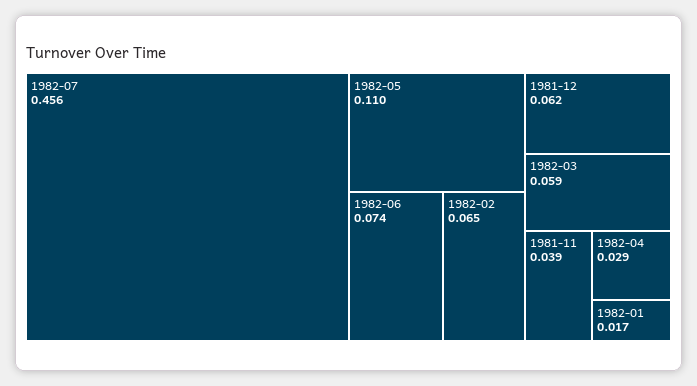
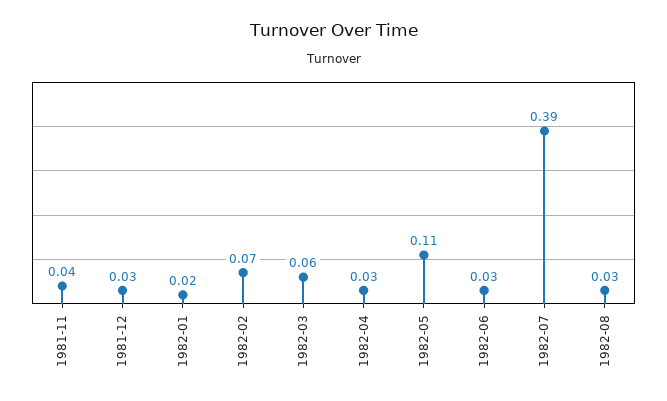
1982-07: 0.456 -> 0.39
1982-06: 0.074 -> 0.03
1981-12: 0.062 -> 0.03
1982-08: none -> 0.03

